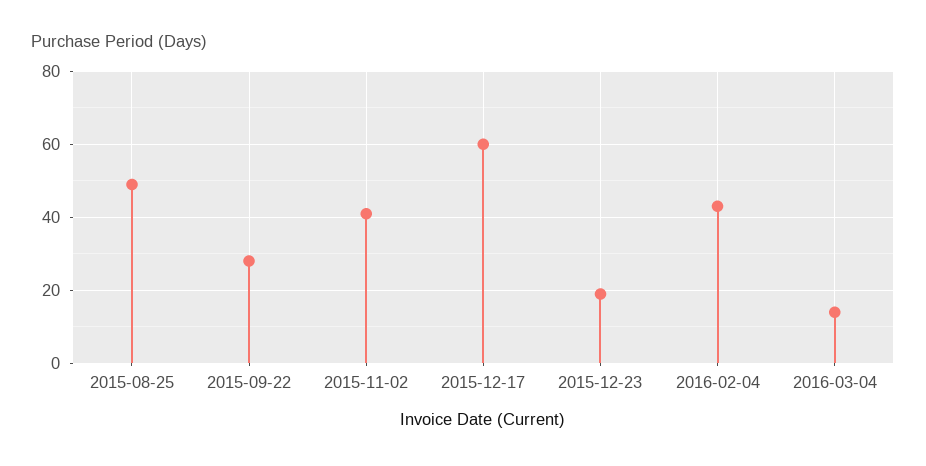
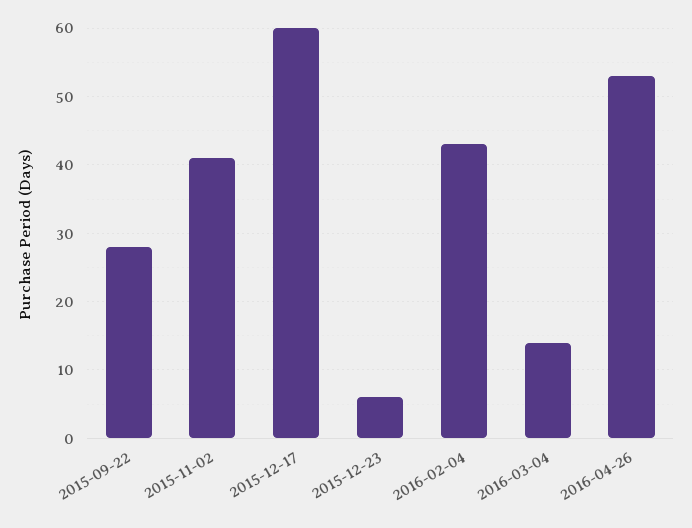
2015-08-25: 50 -> none
2015-12-23: 20 -> 6
2016-04-26: none -> 53

